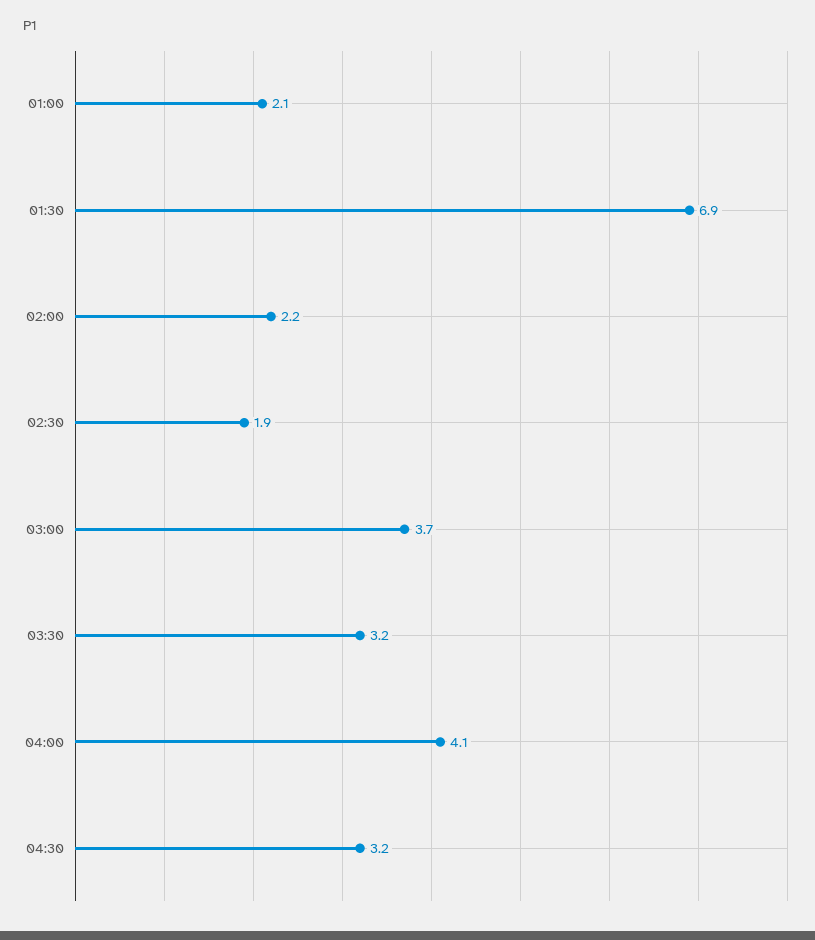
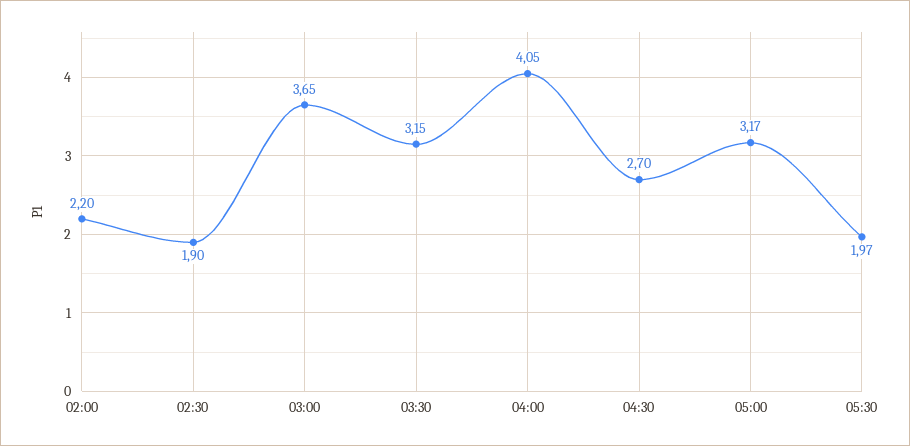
01:00: 2.1 -> none
01:30: 6.9 -> none
04:30: 3.2 -> 2.7
05:00: none -> 3.17
05:30: none -> 1.97

